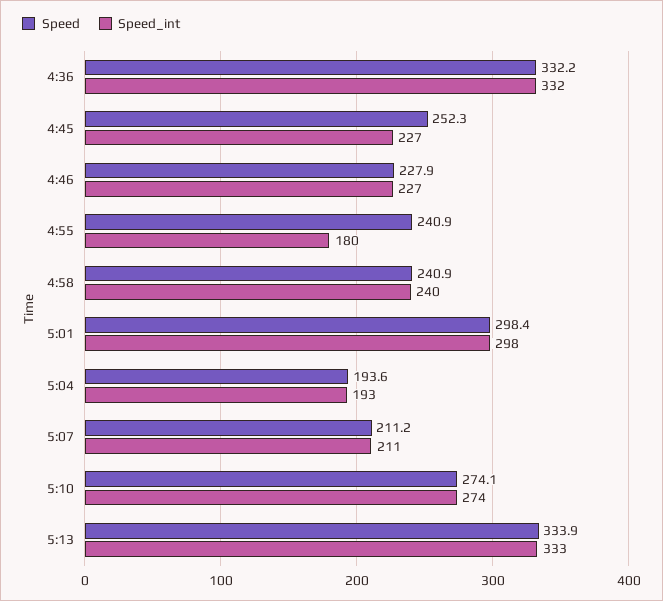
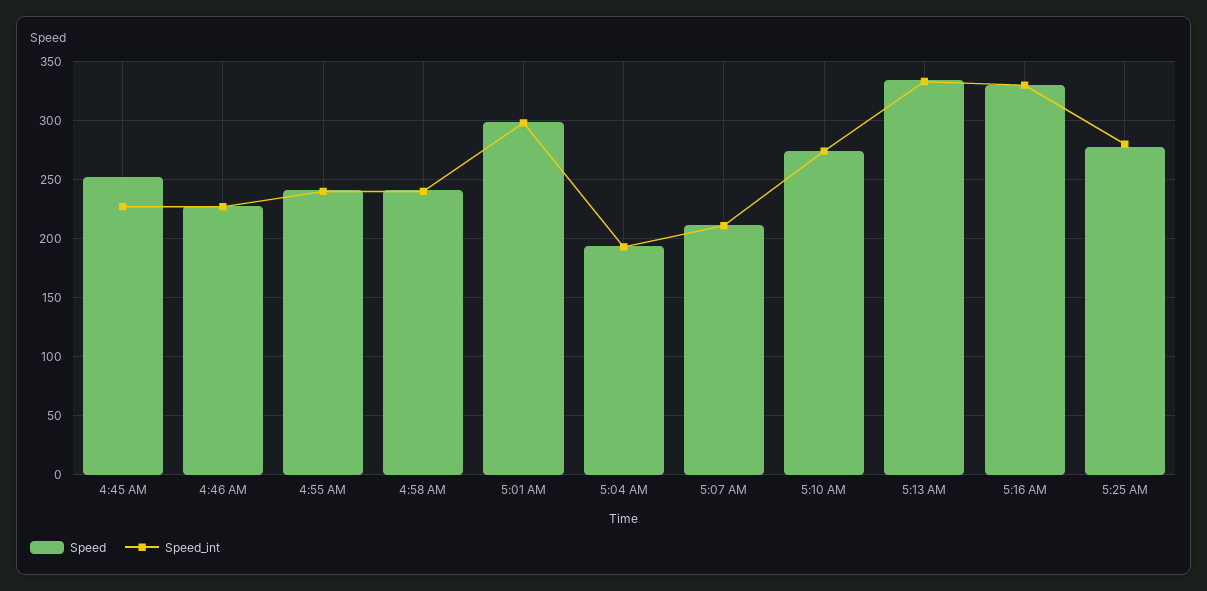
Speed, 4:36: 332.2 -> none
Speed_int, 4:36: 332 -> none
Speed_int, 4:55: 180 -> 240
Speed, 5:16 AM: none -> 330
Speed_int, 5:16 AM: none -> 330
Speed, 5:25 AM: none -> 280
Speed_int, 5:25 AM: none -> 280

